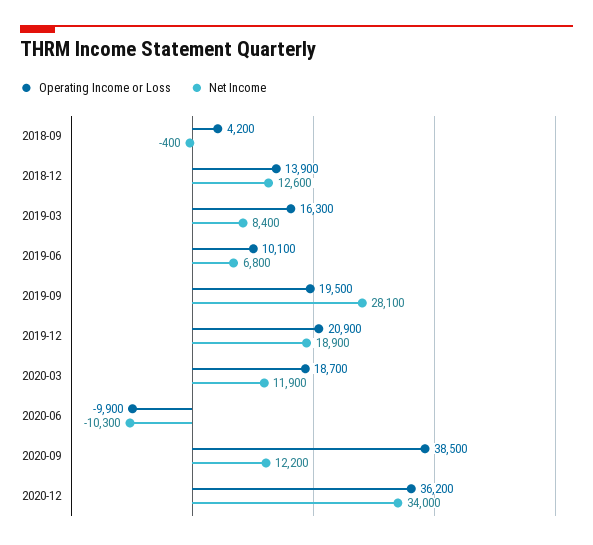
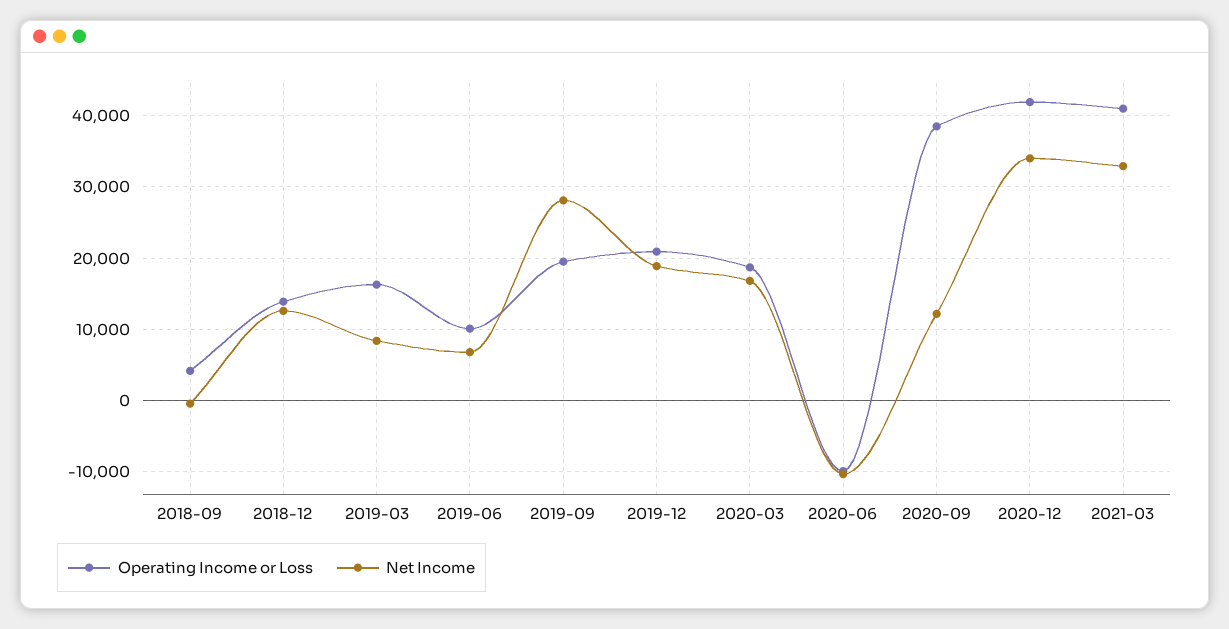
Net Income, 2020-03: 11900 -> 17000
Operating Income or Loss, 2020-12: 36200 -> 42000
Operating Income or Loss, 2021-03: none -> 41000
Net Income, 2021-03: none -> 33000

